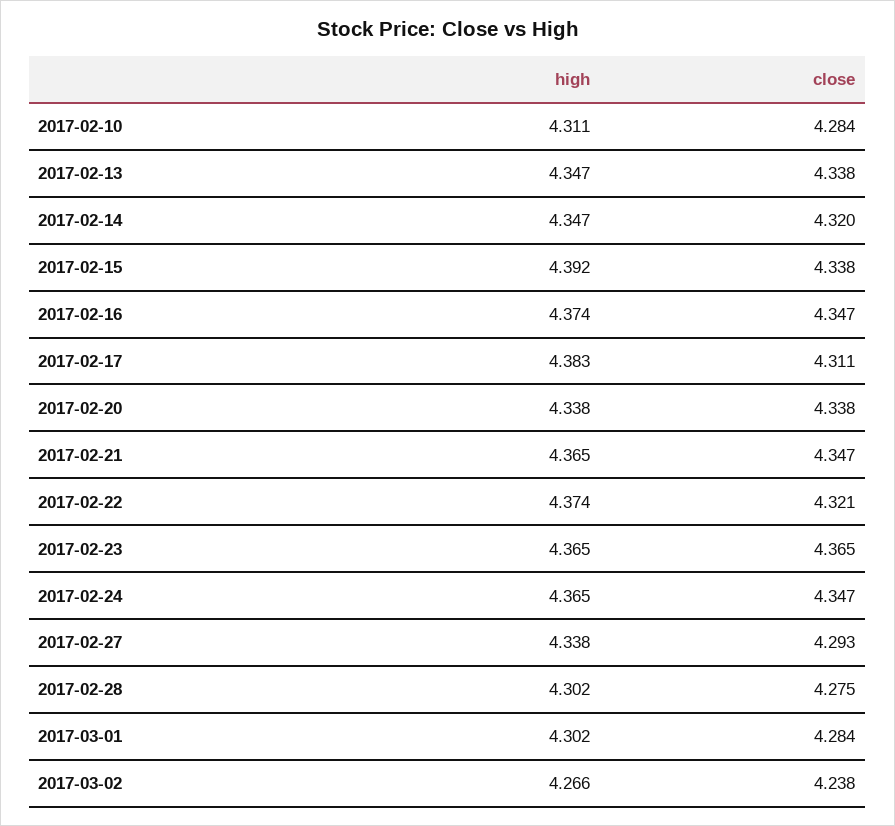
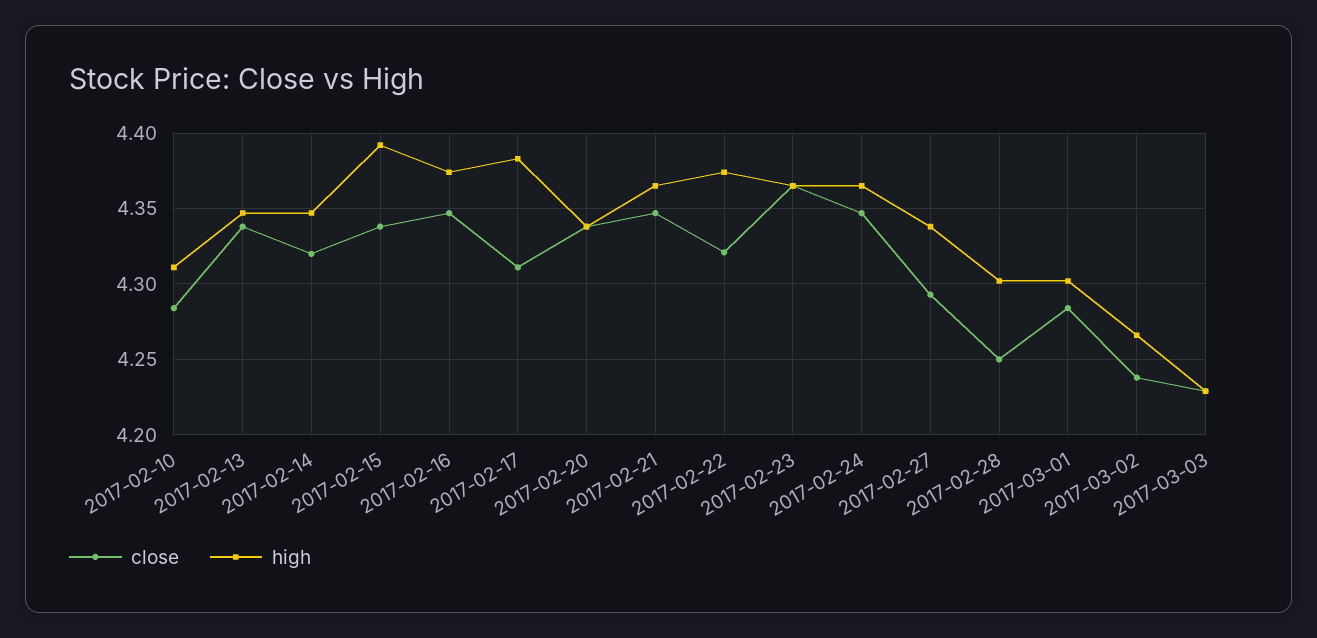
close, 2017-02-28: 4.275 -> 4.25
close, 2017-03-03: none -> 4.23
high, 2017-03-03: none -> 4.23

